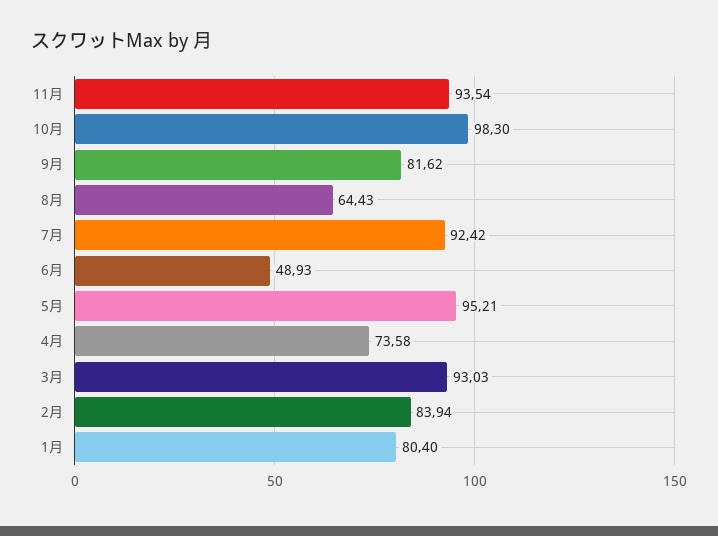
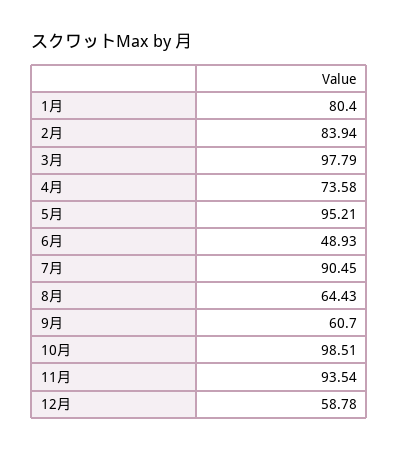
10月: 98.3 -> 98.51
9月: 81.62 -> 60.7
7月: 92.42 -> 90.45
3月: 93.03 -> 97.79
12月: none -> 58.78

